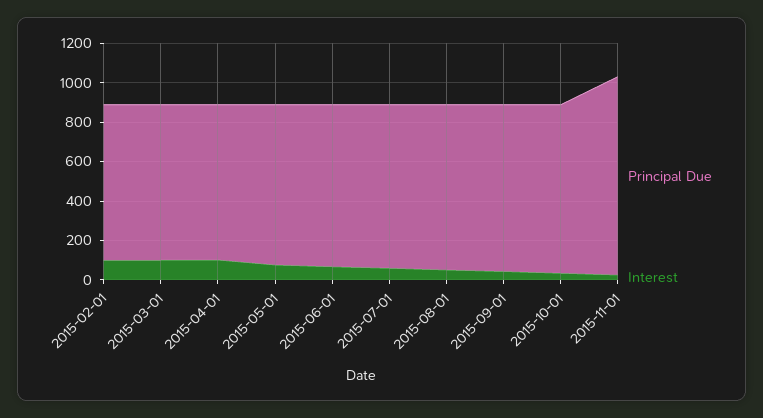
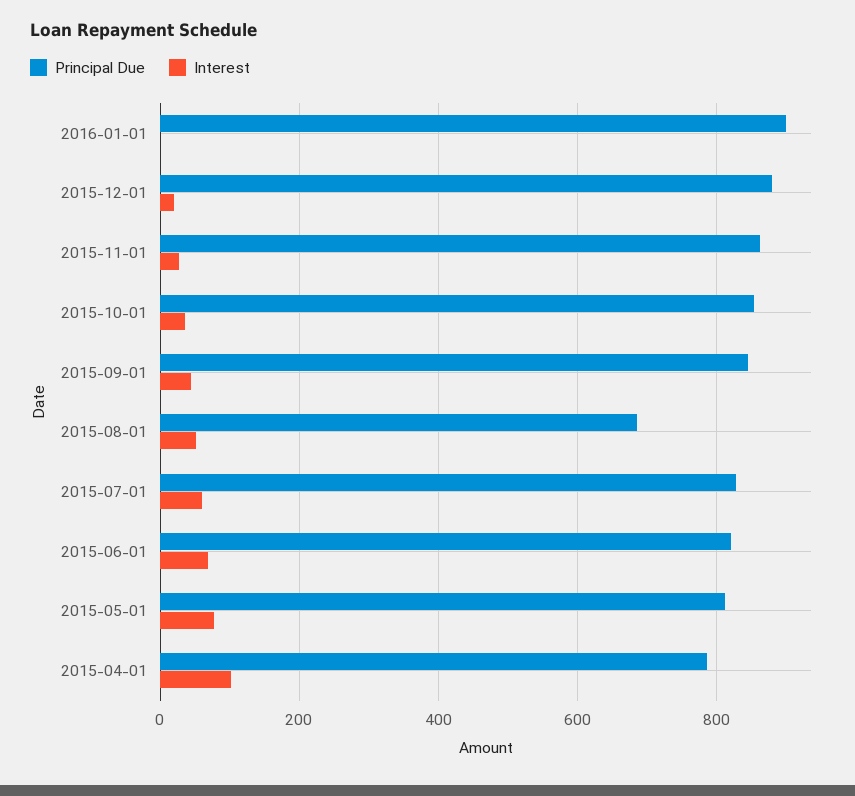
Principal Due, 2015-02-01: 800 -> none
Interest, 2015-02-01: 100 -> none
Principal Due, 2015-03-01: 800 -> none
Interest, 2015-03-01: 100 -> none
Principal Due, 2015-08-01: 850 -> 680
Principal Due, 2015-11-01: 1000 -> 860
Principal Due, 2016-01-01: none -> 900
Interest, 2016-01-01: none -> 0
Principal Due, 2015-12-01: none -> 880
Interest, 2015-12-01: none -> 20

